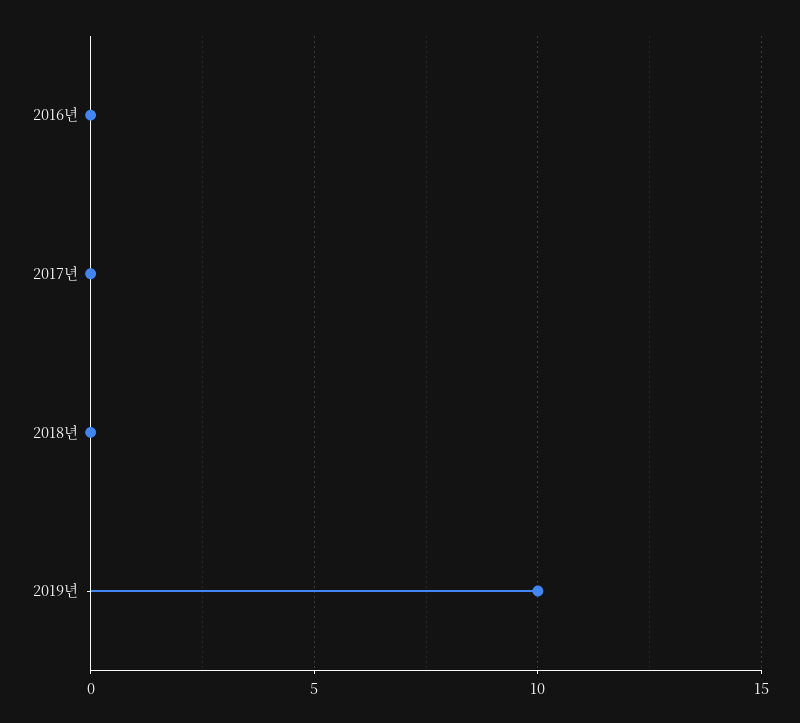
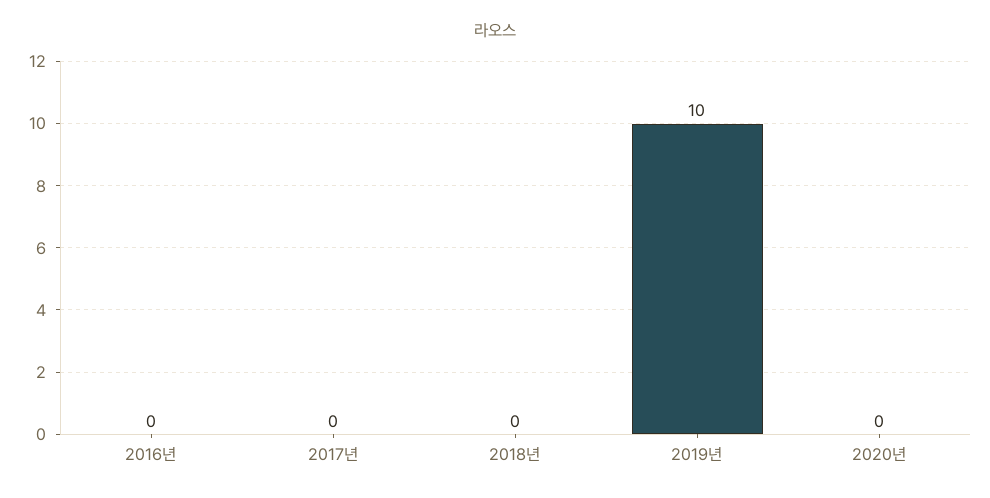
2020년: none -> 0

